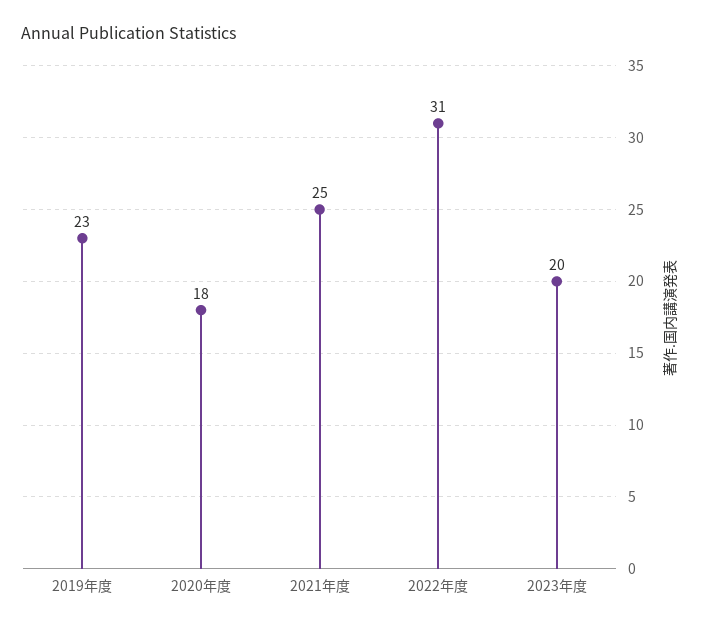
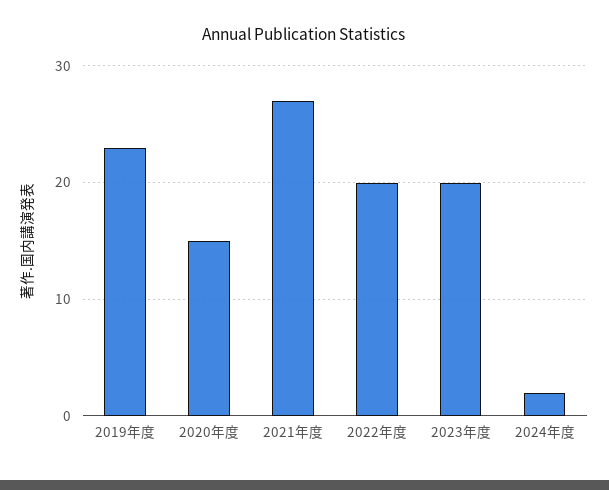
2020年度: 18 -> 15
2021年度: 25 -> 27
2022年度: 31 -> 20
2024年度: none -> 2

